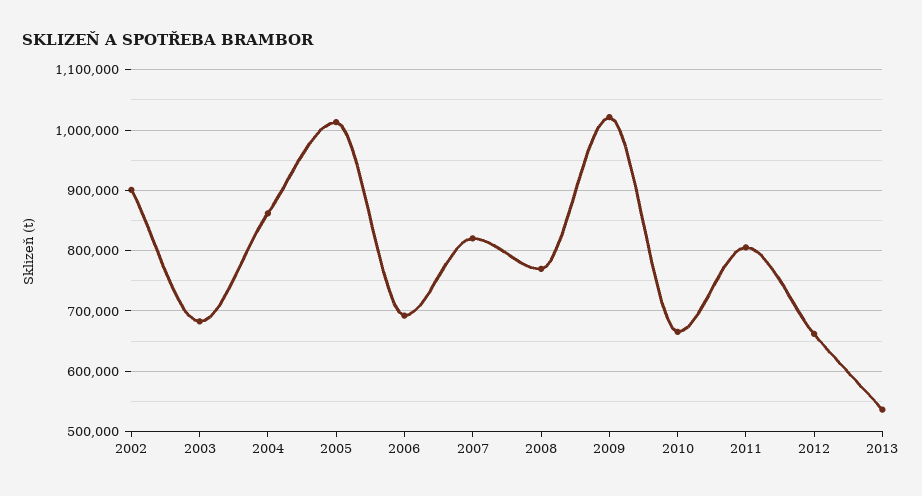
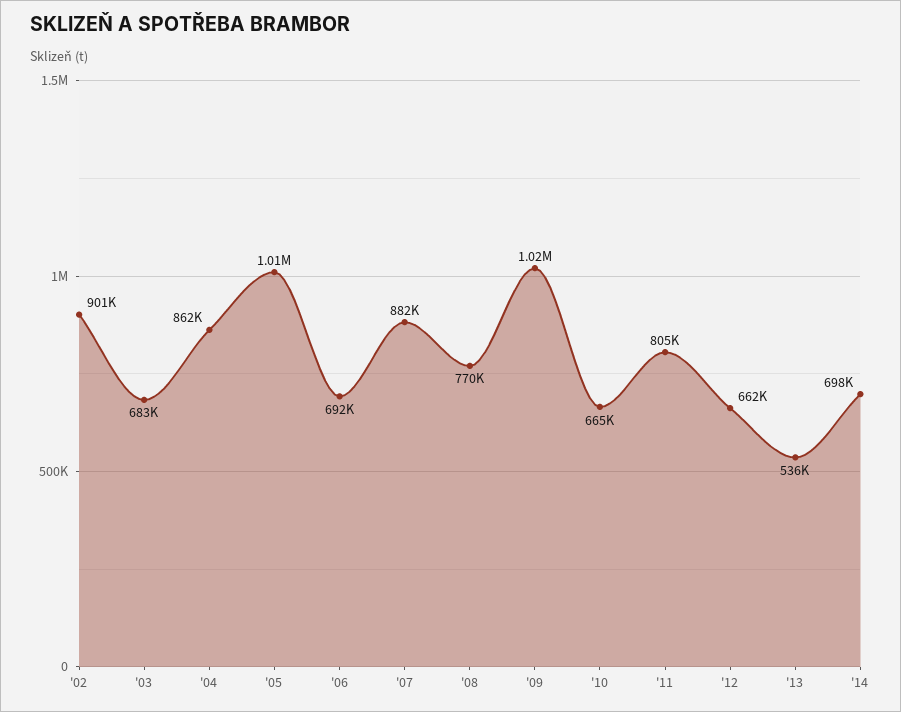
2007: 820000 -> 882000
'14: none -> 698000

